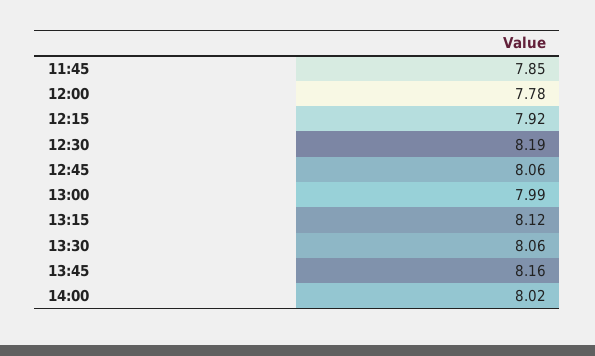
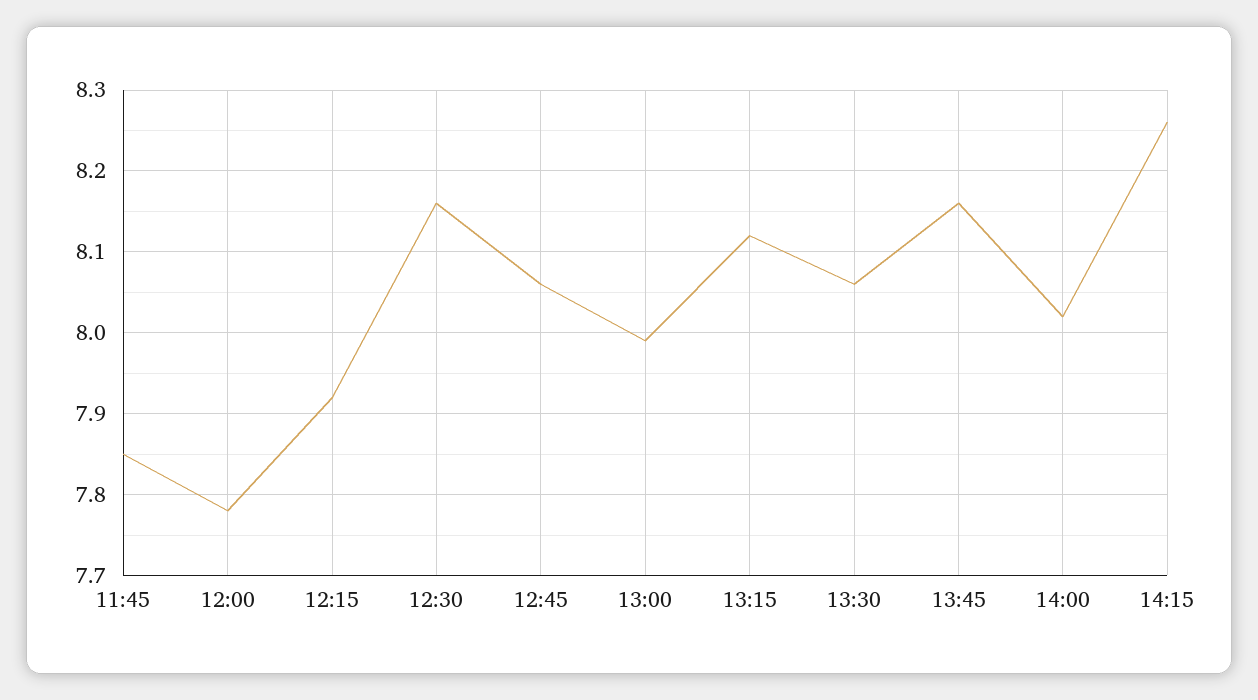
12:30: 8.19 -> 8.16
14:15: none -> 8.26

